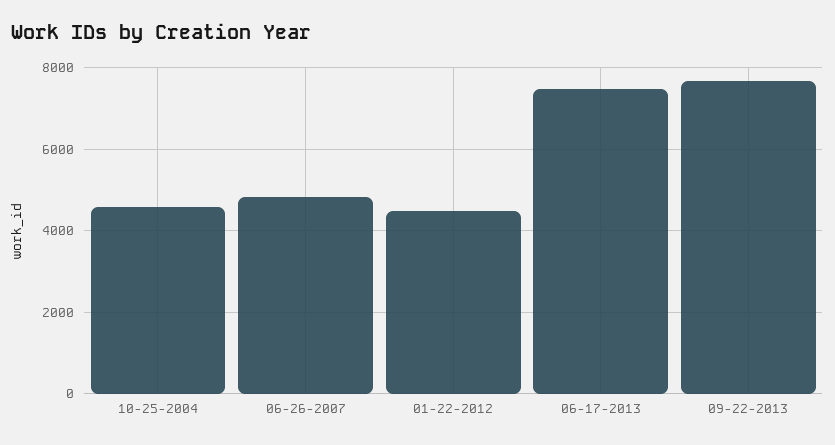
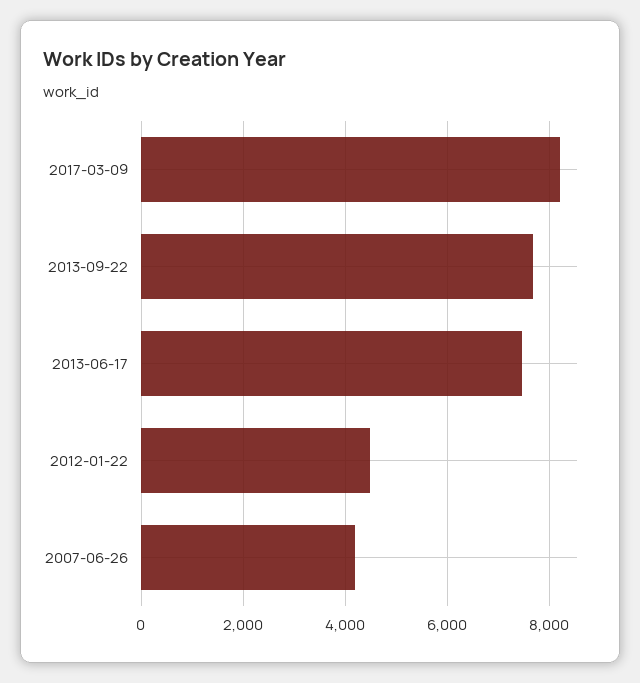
10-25-2004: 4600 -> none
06-26-2007: 4800 -> 4200
2017-03-09: none -> 8200

